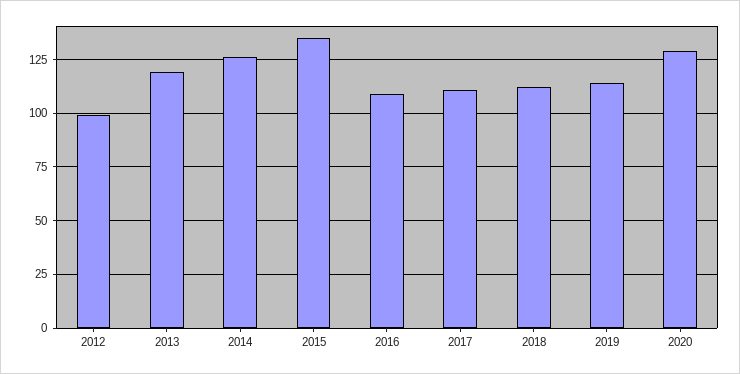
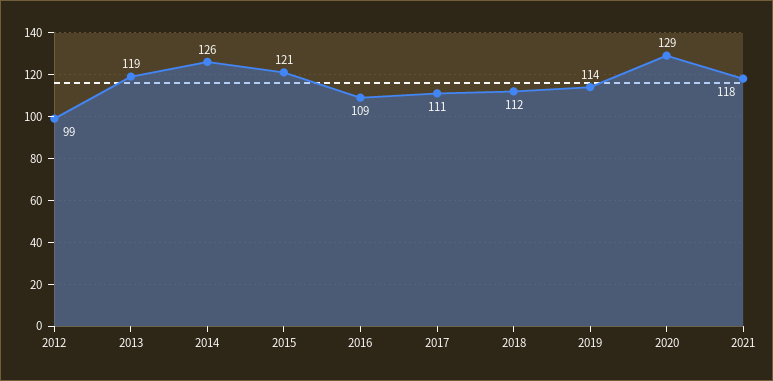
2015: 135 -> 121
2021: none -> 118

